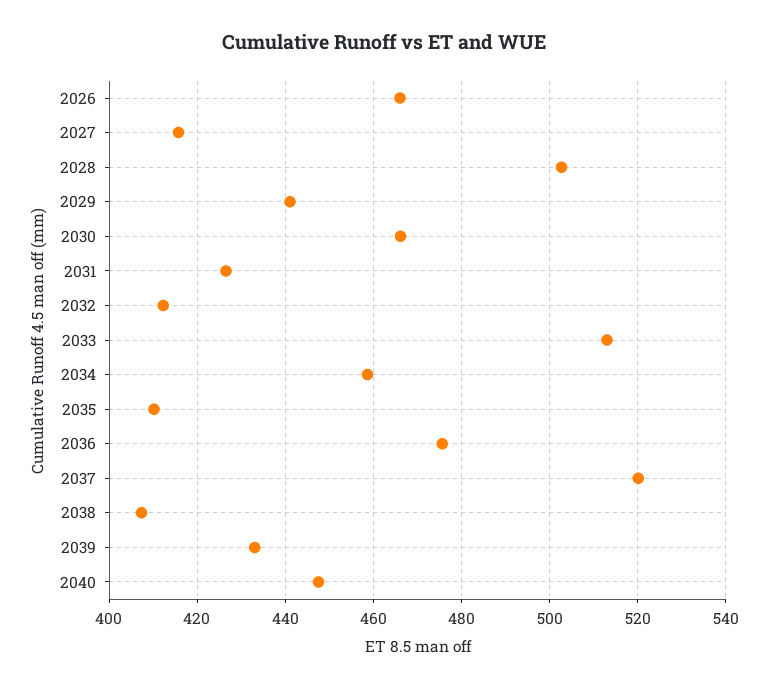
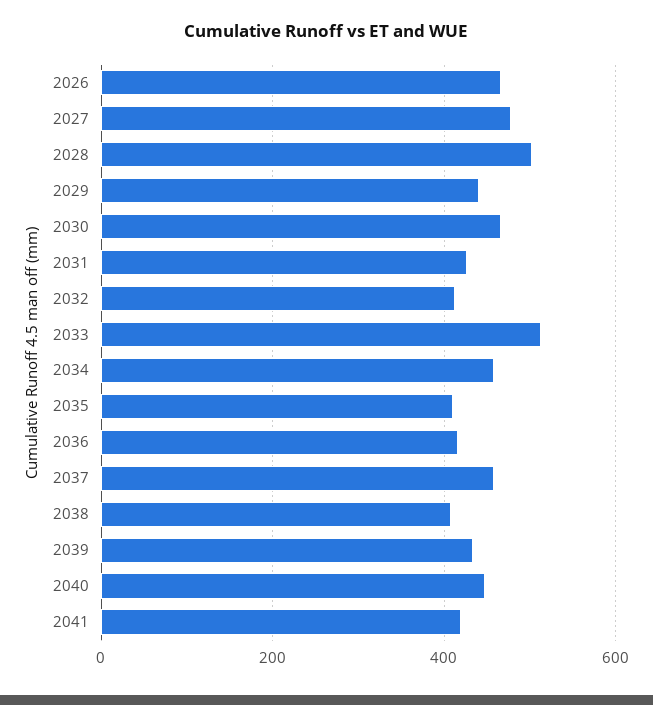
2027: 416 -> 480
2036: 476 -> 420
2037: 520 -> 460
2041: none -> 420

